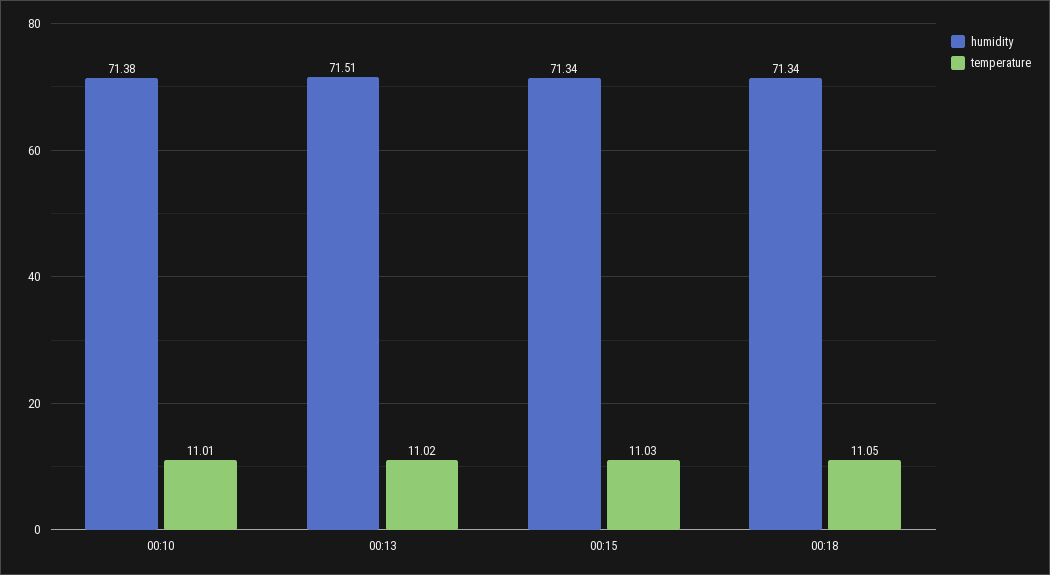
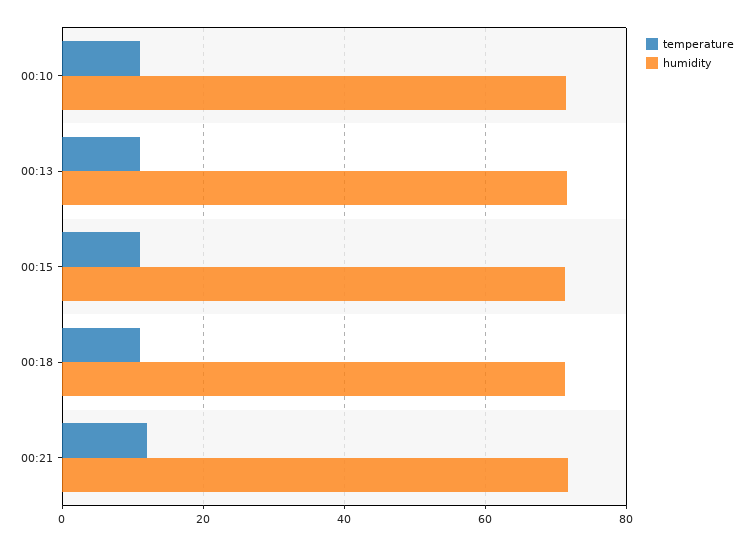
temperature, 00:21: none -> 12
humidity, 00:21: none -> 72

